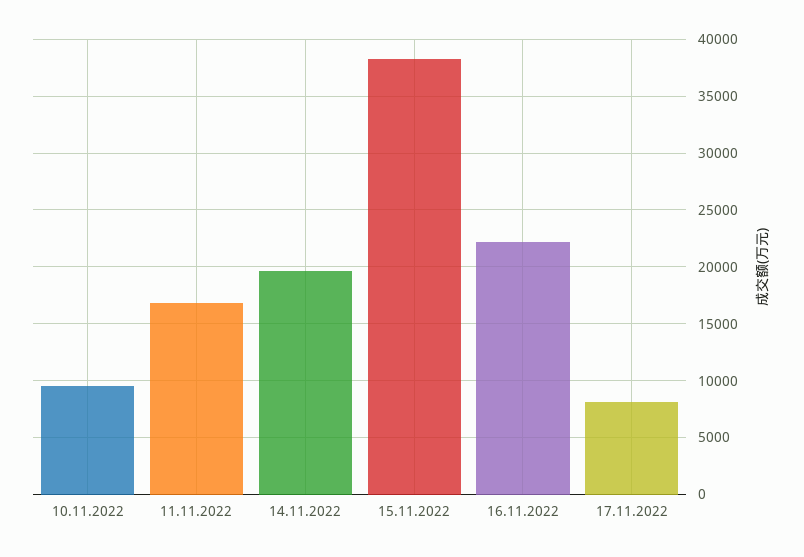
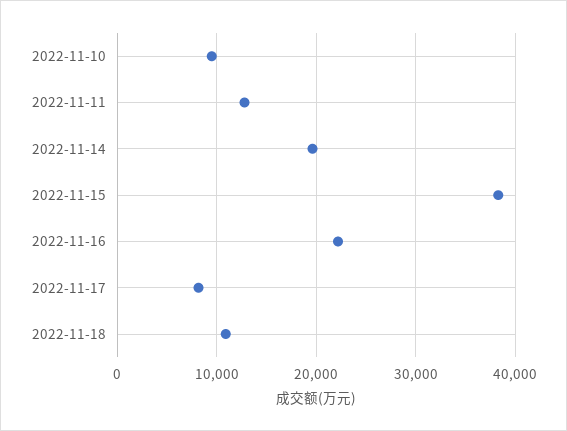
11.11.2022: 17000 -> 13000
2022-11-18: none -> 11000

